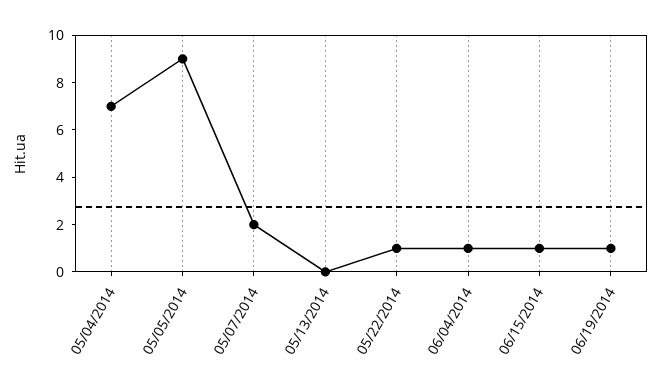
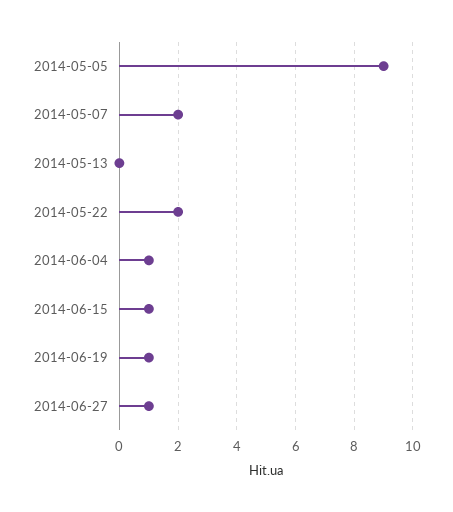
05/04/2014: 7 -> none
05/22/2014: 1 -> 2
2014-06-27: none -> 1

